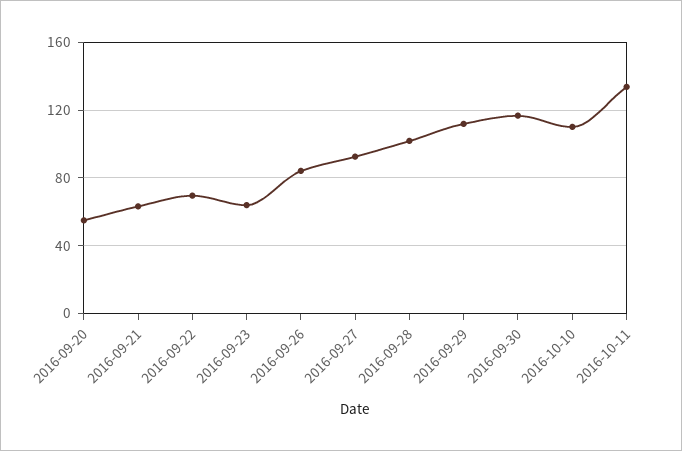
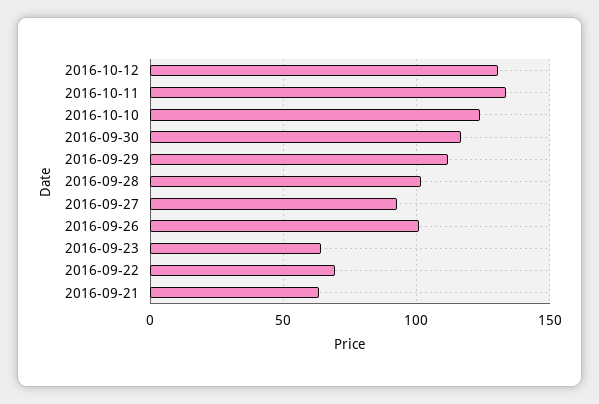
2016-09-20: 55 -> none
2016-09-26: 85 -> 100
2016-10-10: 110 -> 125
2016-10-12: none -> 130

